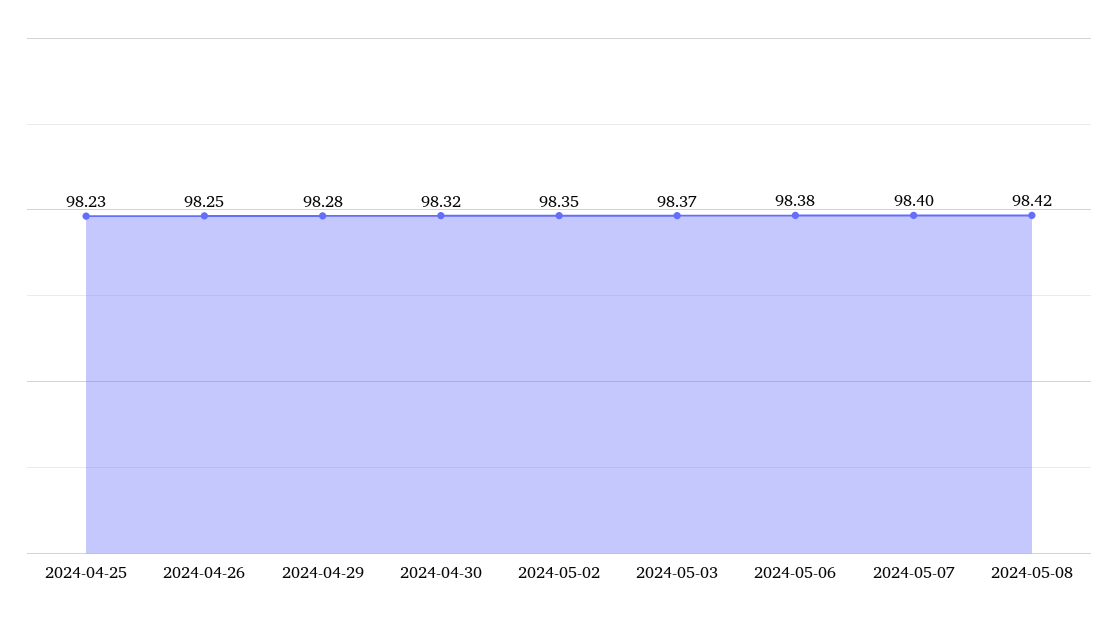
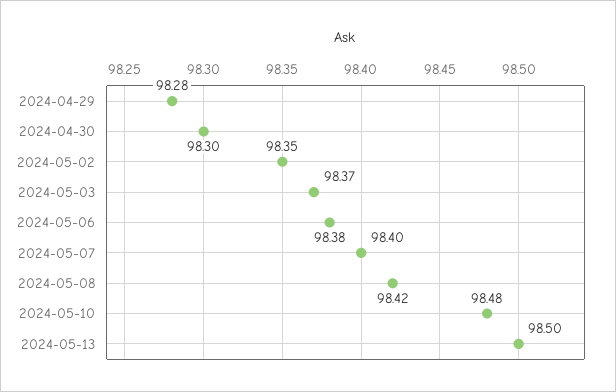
2024-04-25: 98.23 -> none
2024-04-26: 98.25 -> none
2024-04-30: 98.32 -> 98.3
2024-05-10: none -> 98.48
2024-05-13: none -> 98.5

